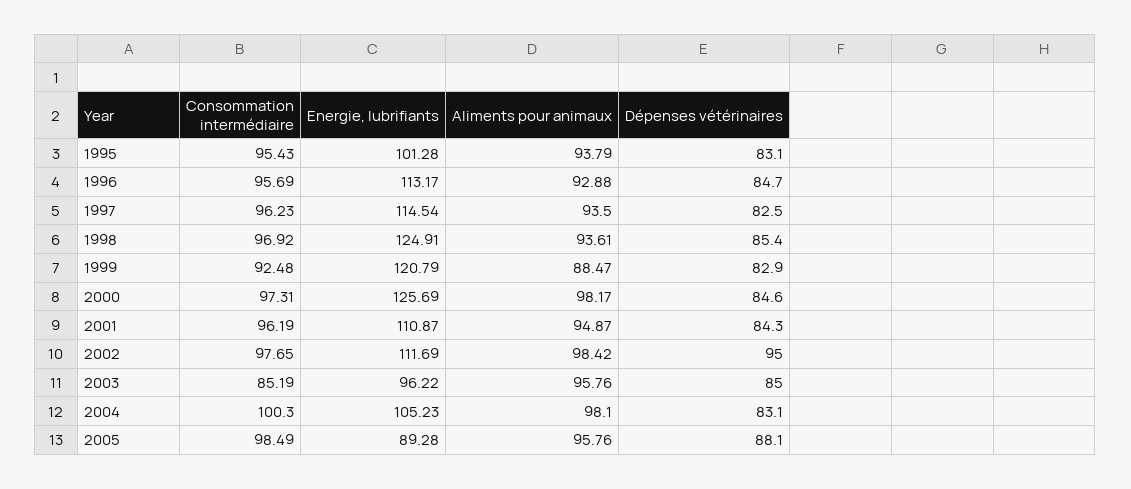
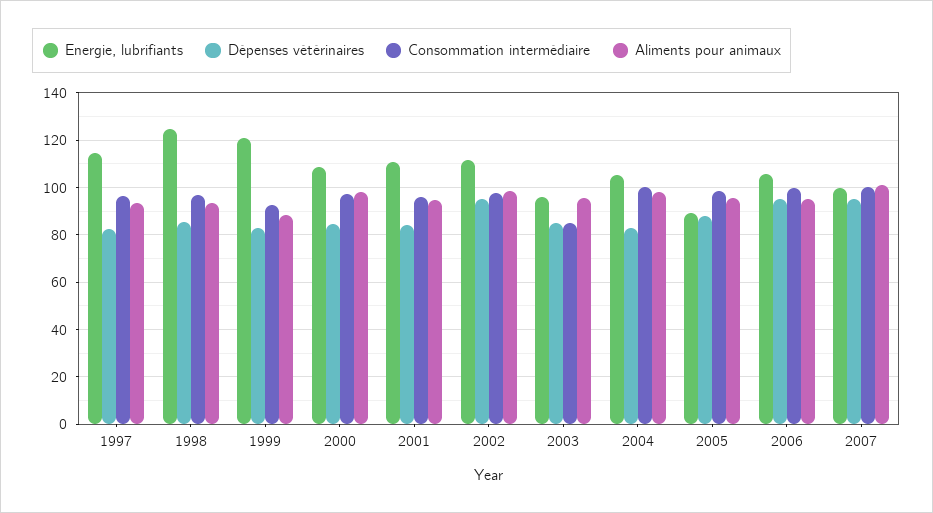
Consommation intermédiaire, 1995: 95.43 -> none
Energie, lubrifiants, 1995: 101.28 -> none
Aliments pour animaux, 1995: 93.79 -> none
Dépenses vétérinaires, 1995: 83.1 -> none
Consommation intermédiaire, 1996: 95.69 -> none
Energie, lubrifiants, 1996: 113.17 -> none
Aliments pour animaux, 1996: 92.88 -> none
Dépenses vétérinaires, 1996: 84.7 -> none
Energie, lubrifiants, 2000: 125.69 -> 110
Energie, lubrifiants, 2006: none -> 105
Dépenses vétérinaires, 2006: none -> 95
Consommation intermédiaire, 2006: none -> 100
Aliments pour animaux, 2006: none -> 95
Energie, lubrifiants, 2007: none -> 100
Dépenses vétérinaires, 2007: none -> 95
Consommation intermédiaire, 2007: none -> 100
Aliments pour animaux, 2007: none -> 100

